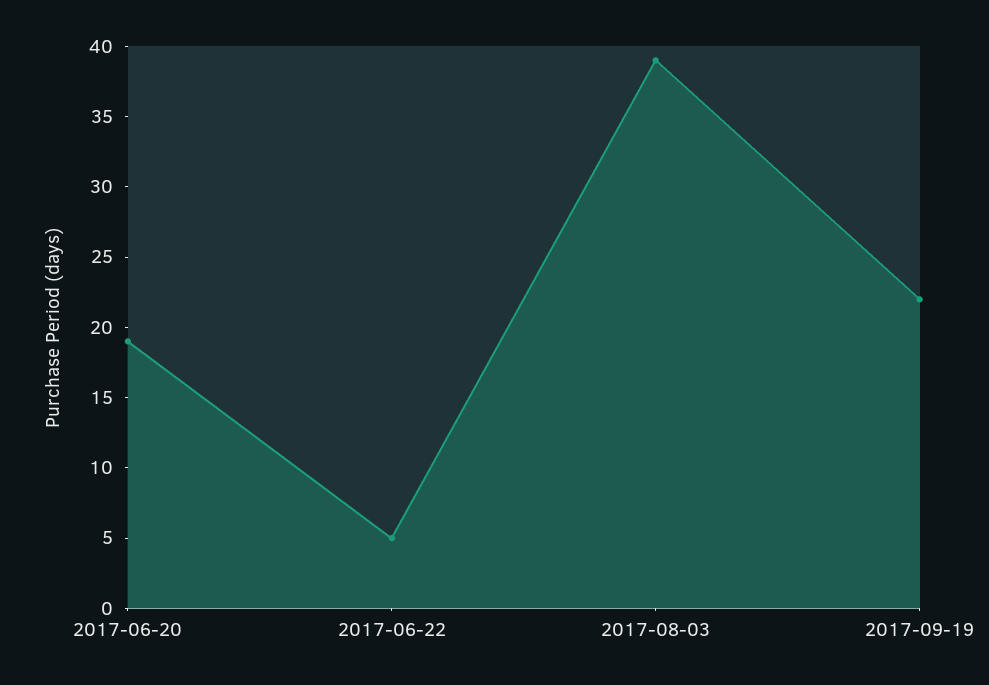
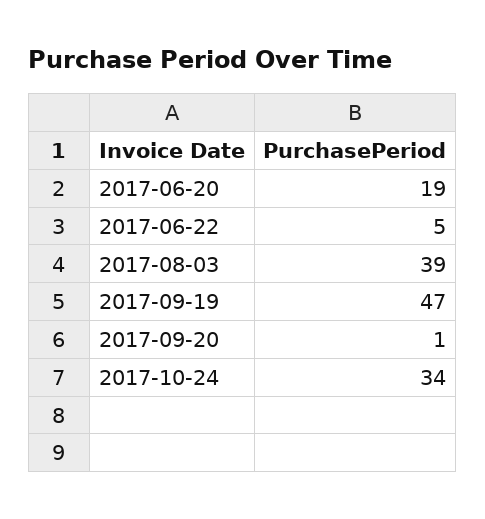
2017-09-19: 22 -> 47
2017-09-20: none -> 1
2017-10-24: none -> 34

